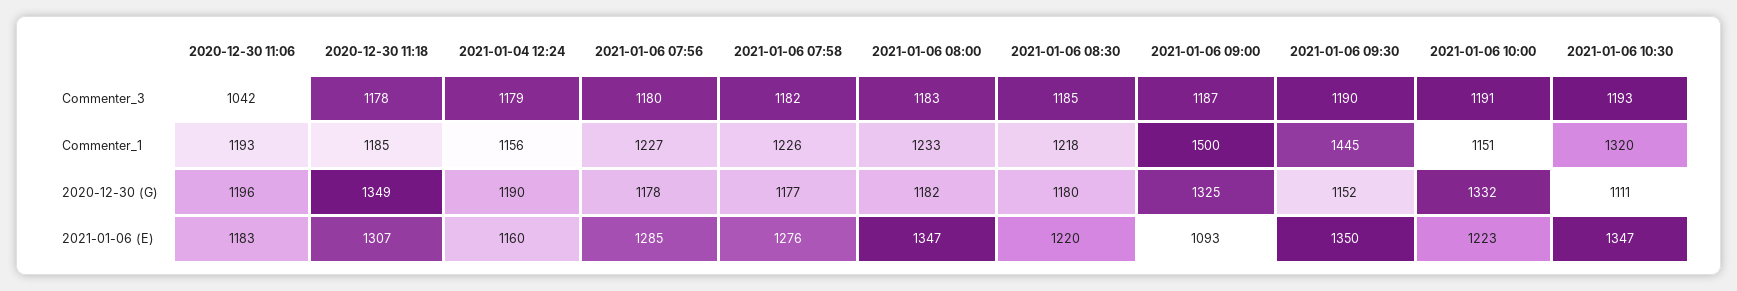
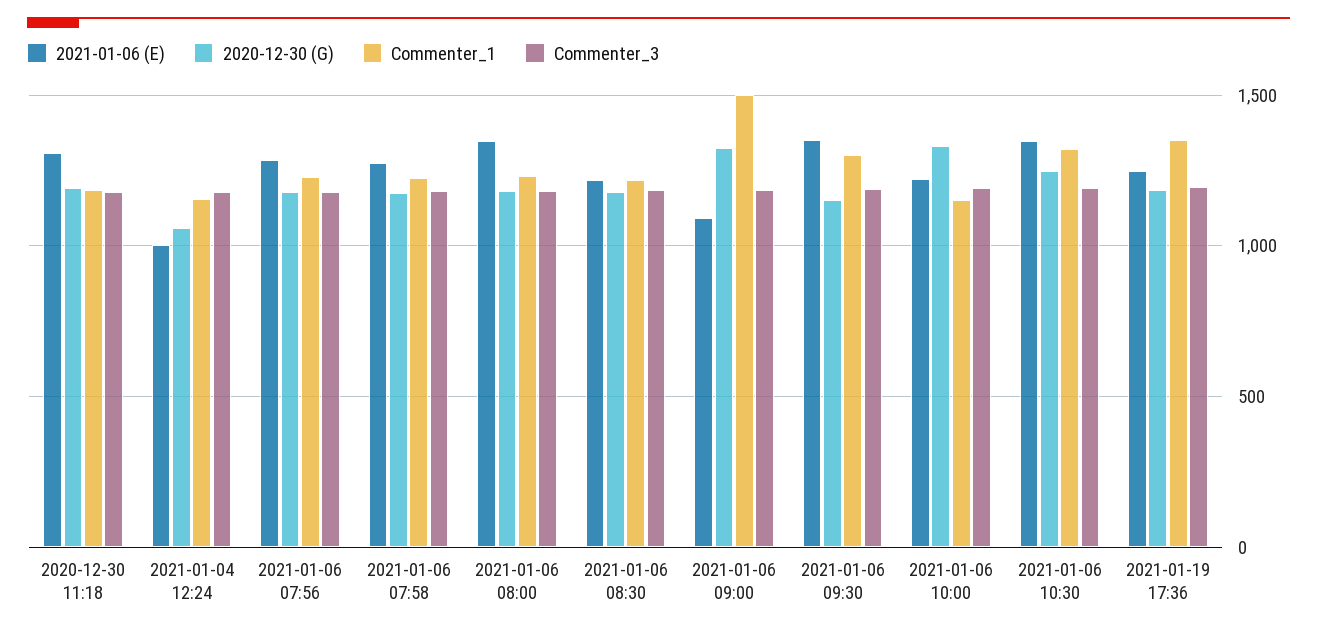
Commenter_3, 2020-12-30 11:06: 1042 -> none
Commenter_1, 2020-12-30 11:06: 1193 -> none
Commenter_1, 2021-01-06 09:30: 1445 -> 1300
2020-12-30 (G), 2020-12-30 11:06: 1196 -> none
2020-12-30 (G), 2020-12-30 11:18: 1349 -> 1200
2020-12-30 (G), 2021-01-04 12:24: 1190 -> 1050
2020-12-30 (G), 2021-01-06 10:30: 1111 -> 1250
2021-01-06 (E), 2020-12-30 11:06: 1183 -> none
2021-01-06 (E), 2021-01-04 12:24: 1160 -> 1000
2021-01-06 (E), 2021-01-19 17:36: none -> 1250
2020-12-30 (G), 2021-01-19 17:36: none -> 1200
Commenter_1, 2021-01-19 17:36: none -> 1350
Commenter_3, 2021-01-19 17:36: none -> 1200

